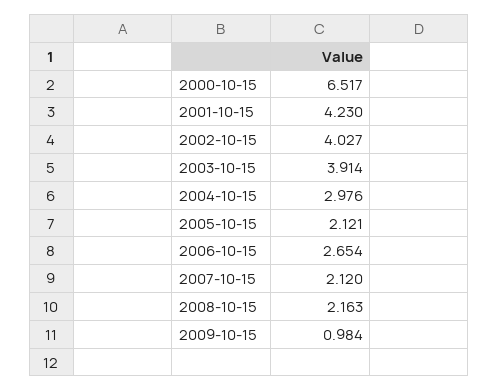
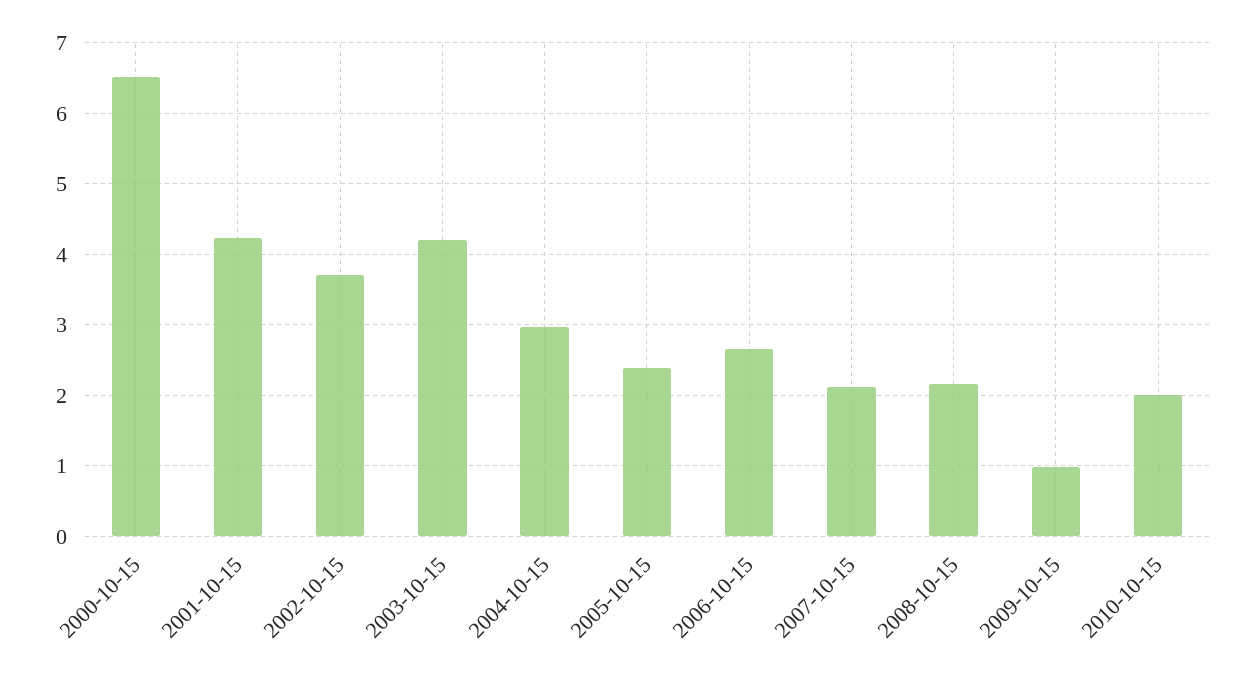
2002-10-15: 4.027 -> 3.7
2003-10-15: 3.914 -> 4.2
2005-10-15: 2.121 -> 2.4
2010-10-15: none -> 2

